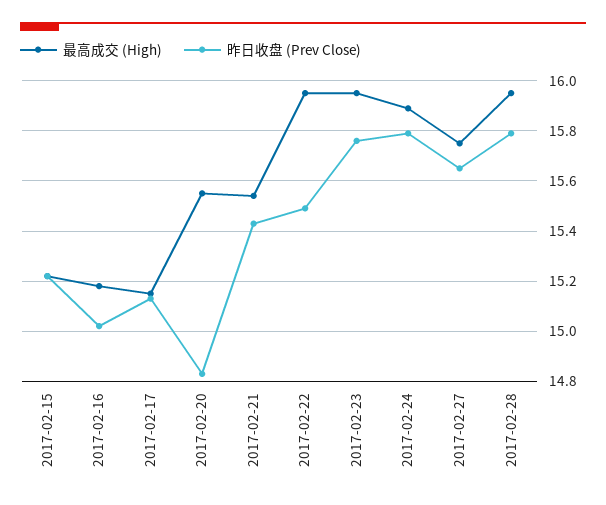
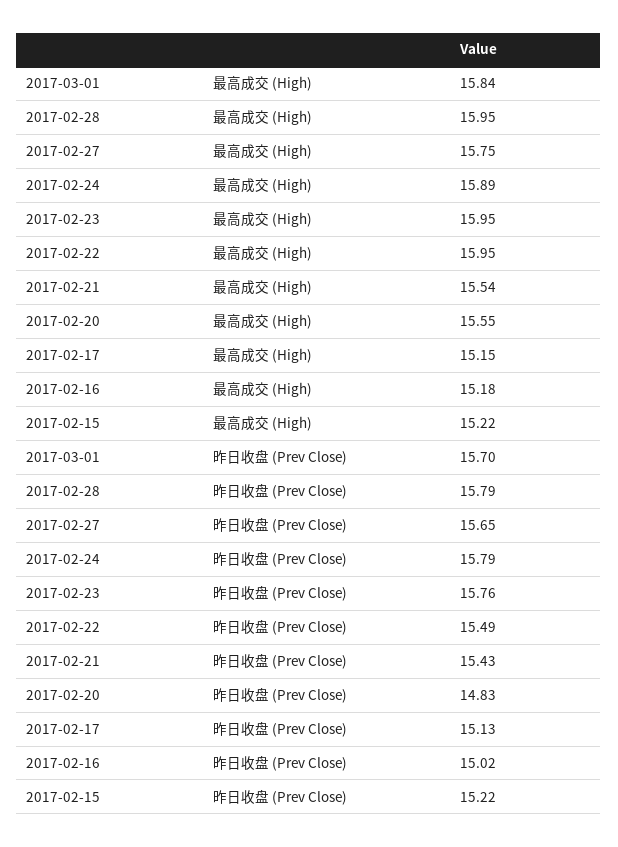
最高成交 (High), 2017-03-01: none -> 15.84
昨日收盘 (Prev Close), 2017-03-01: none -> 15.7

